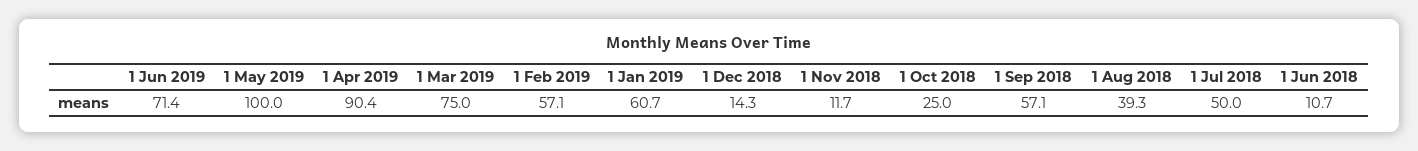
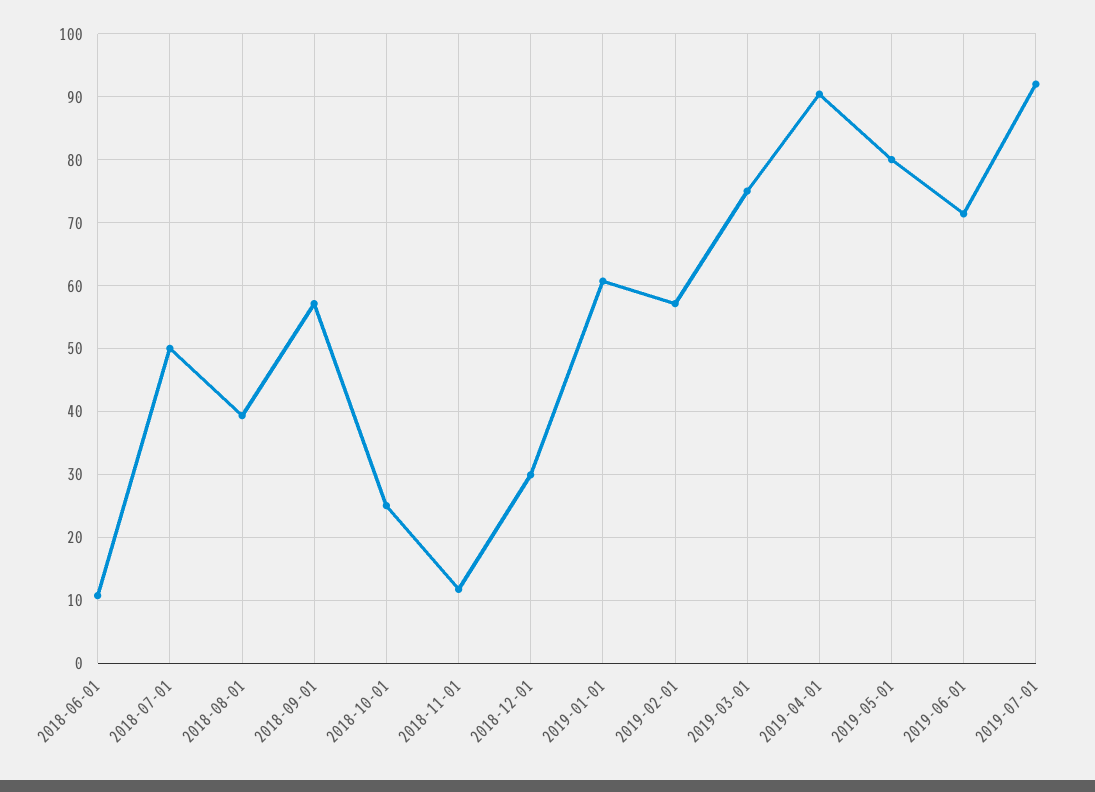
1 May 2019: 100 -> 80
1 Dec 2018: 14.3 -> 30
2019-07-01: none -> 92

